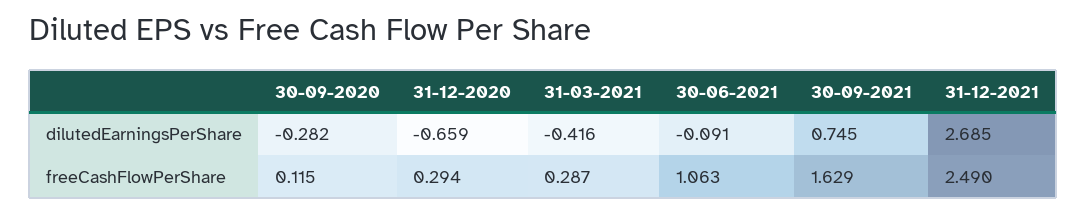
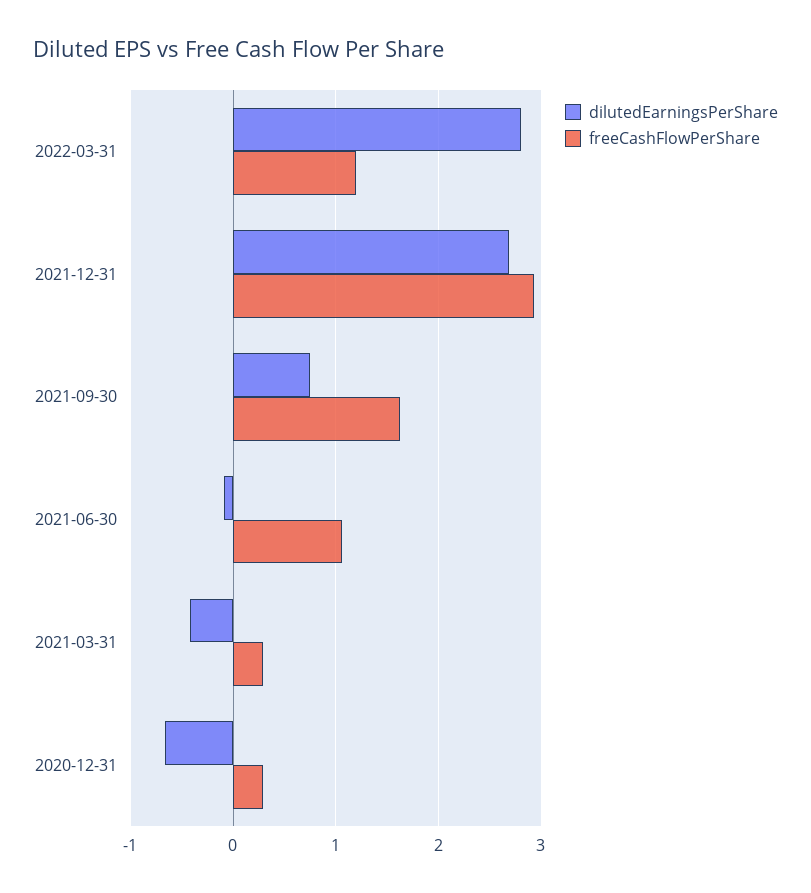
dilutedEarningsPerShare, 30-09-2020: -0.282 -> none
freeCashFlowPerShare, 30-09-2020: 0.115 -> none
freeCashFlowPerShare, 31-12-2021: 2.49 -> 2.9
dilutedEarningsPerShare, 2022-03-31: none -> 2.8
freeCashFlowPerShare, 2022-03-31: none -> 1.2

